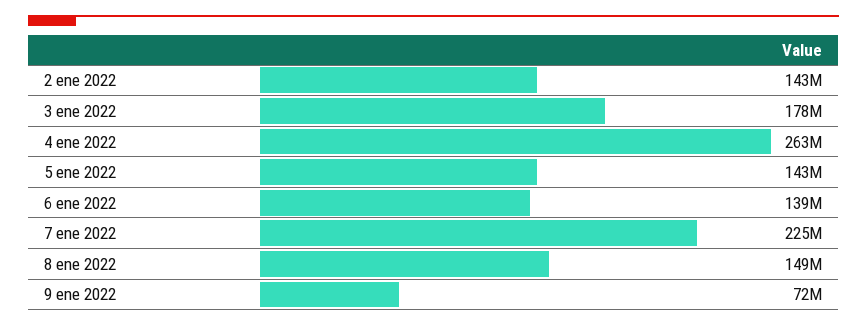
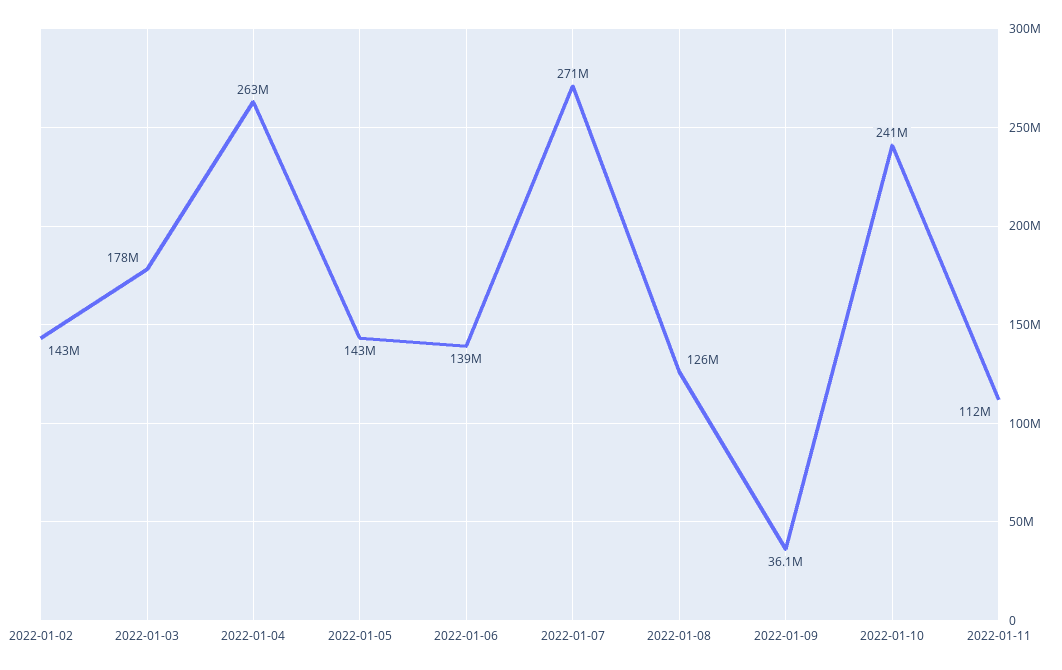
7 ene 2022: 225000000 -> 271000000
8 ene 2022: 149000000 -> 126000000
9 ene 2022: 72000000 -> 36100000
2022-01-10: none -> 241000000
2022-01-11: none -> 112000000

